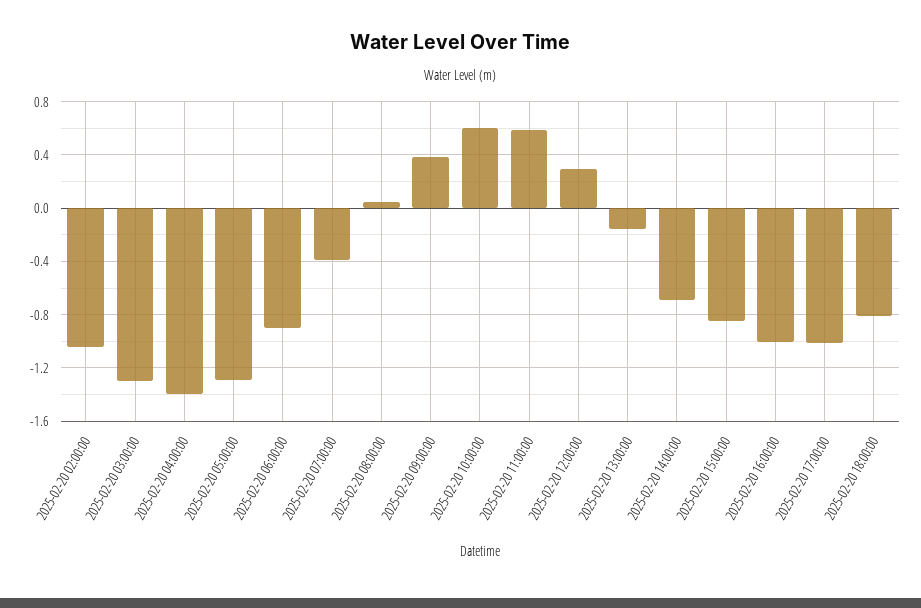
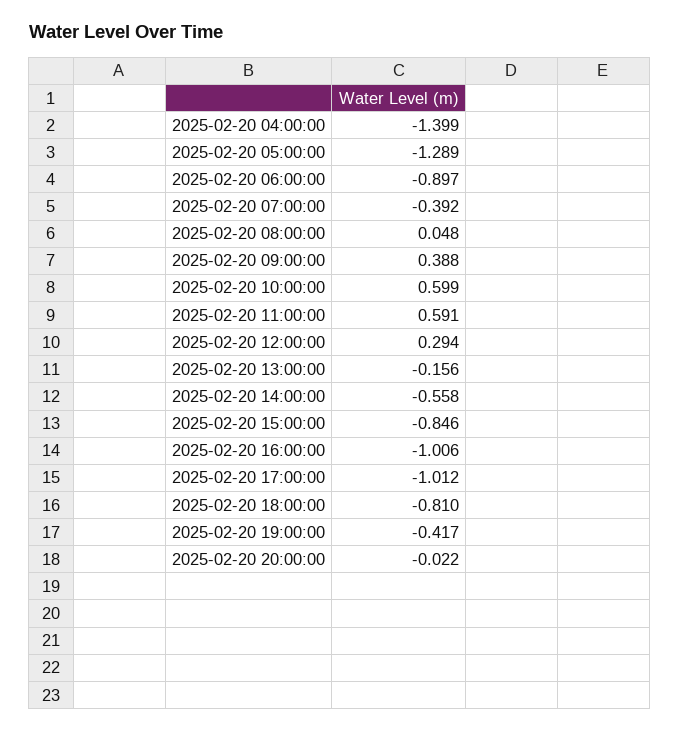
2025-02-20 02:00:00: -1.05 -> none
2025-02-20 03:00:00: -1.3 -> none
2025-02-20 14:00:00: -0.7 -> -0.558
2025-02-20 19:00:00: none -> -0.417
2025-02-20 20:00:00: none -> -0.022

